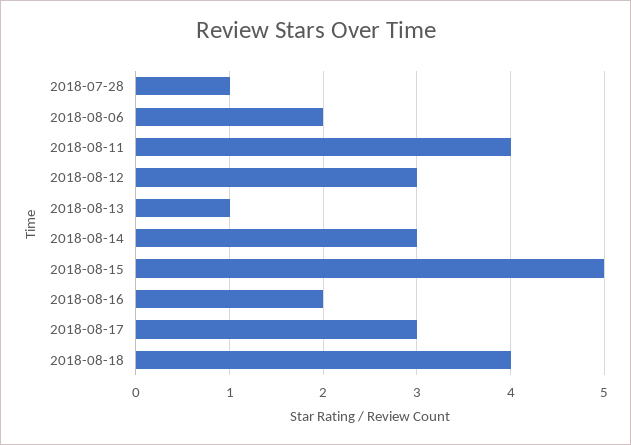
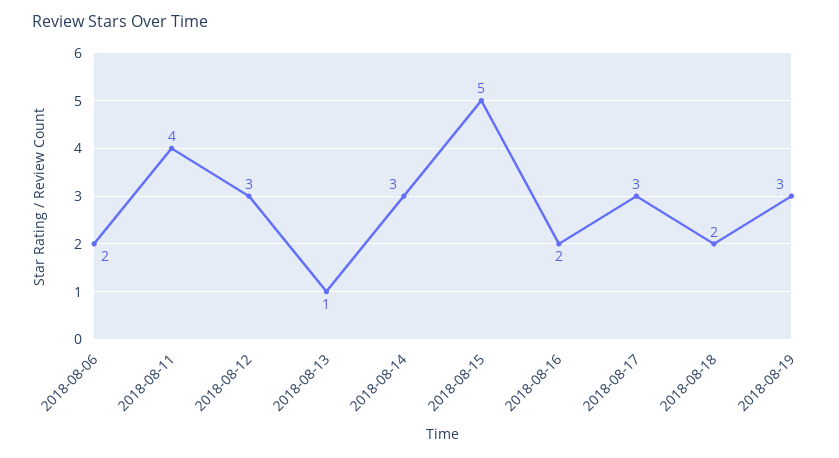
2018-07-28: 1 -> none
2018-08-18: 4 -> 2
2018-08-19: none -> 3

